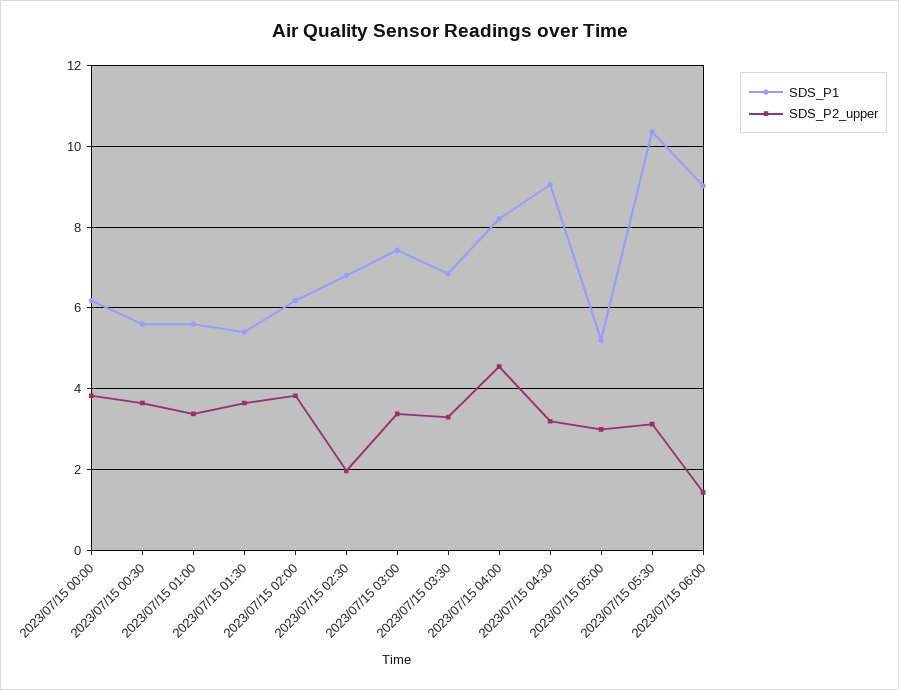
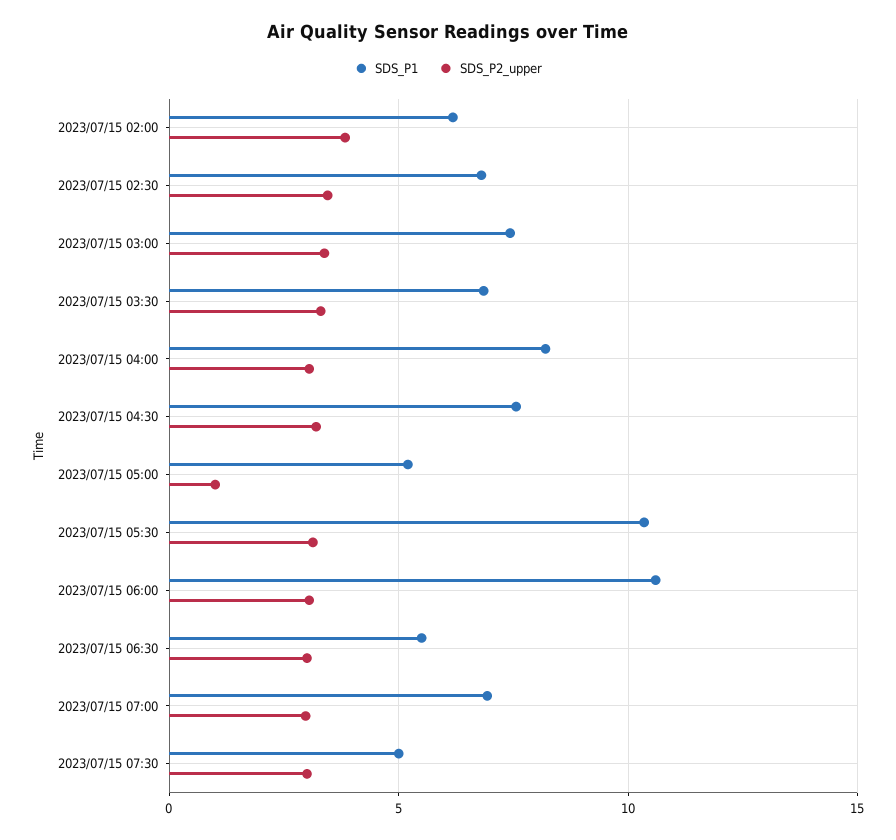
SDS_P1, 2023/07/15 00:00: 6.2 -> none
SDS_P2_upper, 2023/07/15 00:00: 3.8 -> none
SDS_P1, 2023/07/15 00:30: 5.6 -> none
SDS_P2_upper, 2023/07/15 00:30: 3.6 -> none
SDS_P1, 2023/07/15 01:00: 5.6 -> none
SDS_P2_upper, 2023/07/15 01:00: 3.4 -> none
SDS_P1, 2023/07/15 01:30: 5.4 -> none
SDS_P2_upper, 2023/07/15 01:30: 3.6 -> none
SDS_P2_upper, 2023/07/15 02:30: 2 -> 3.5
SDS_P2_upper, 2023/07/15 04:00: 4.6 -> 3
SDS_P1, 2023/07/15 04:30: 9 -> 7.5
SDS_P2_upper, 2023/07/15 05:00: 3 -> 1
SDS_P1, 2023/07/15 06:00: 9 -> 10.5
SDS_P2_upper, 2023/07/15 06:00: 1.4 -> 3
SDS_P1, 2023/07/15 06:30: none -> 5.5
SDS_P2_upper, 2023/07/15 06:30: none -> 3
SDS_P1, 2023/07/15 07:00: none -> 7
SDS_P2_upper, 2023/07/15 07:00: none -> 3
SDS_P1, 2023/07/15 07:30: none -> 5
SDS_P2_upper, 2023/07/15 07:30: none -> 3

